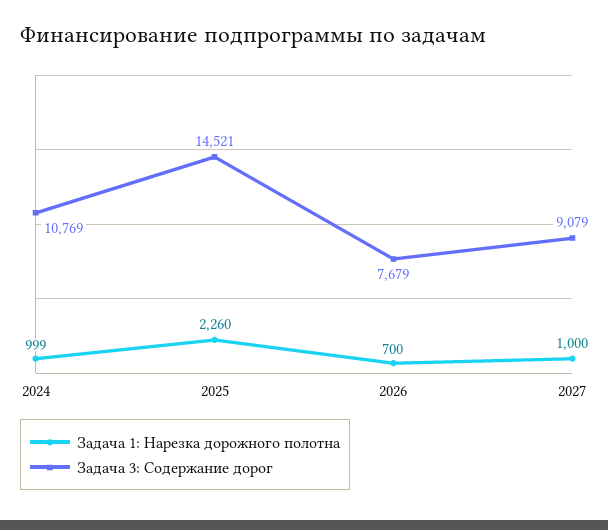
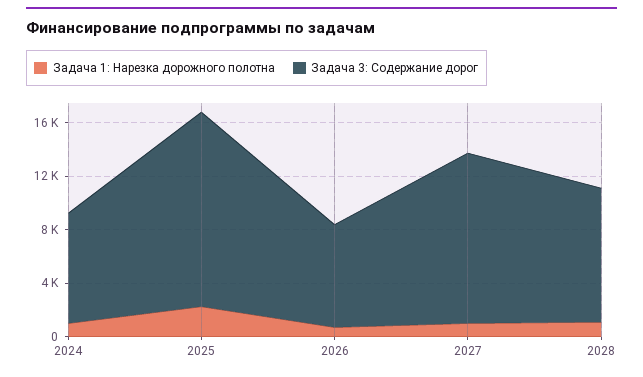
Задача 3: Содержание дорог, 2024: 10769 -> 8000
Задача 3: Содержание дорог, 2027: 9079 -> 13000
Задача 1: Нарезка дорожного полотна, 2028: none -> 1000
Задача 3: Содержание дорог, 2028: none -> 10000

